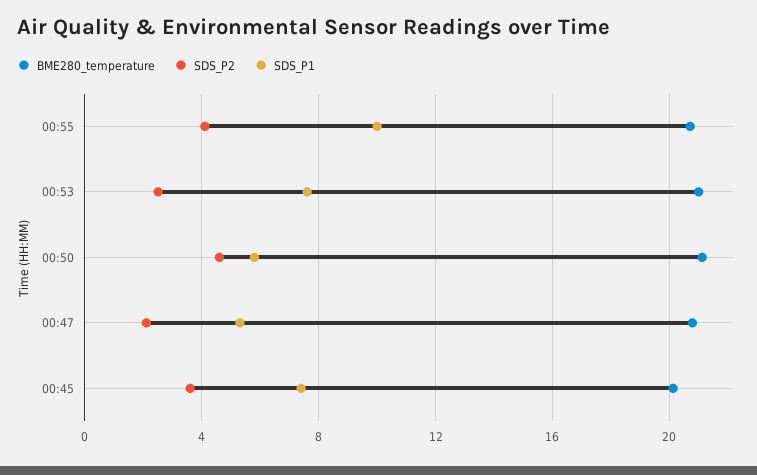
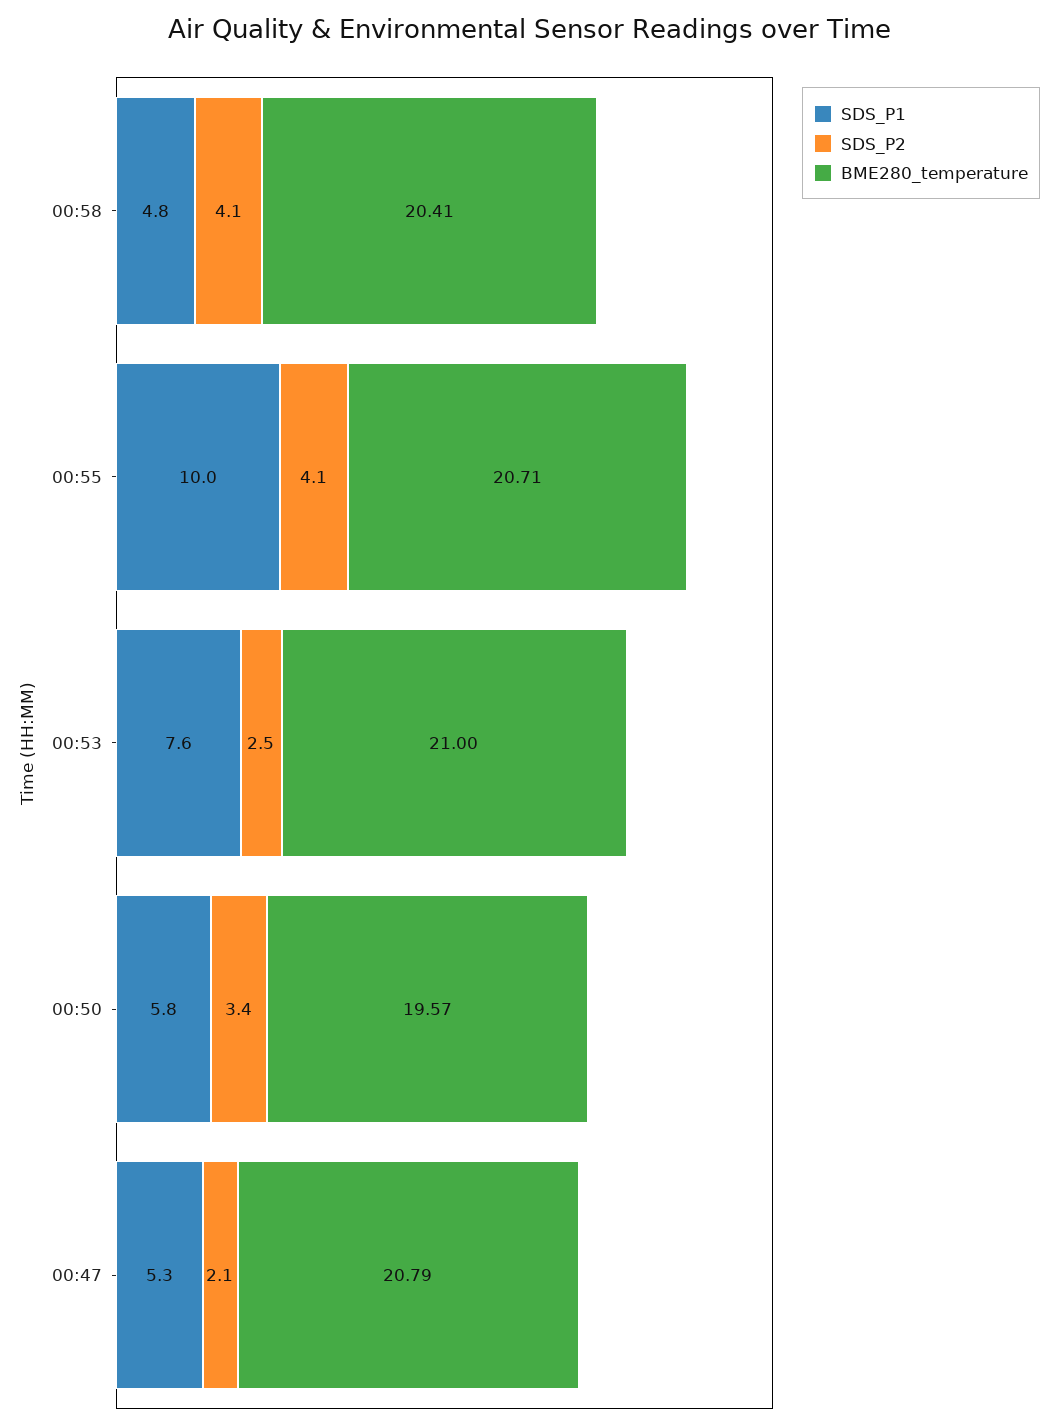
BME280_temperature, 00:50: 21 -> 19.57
SDS_P2, 00:50: 4.5 -> 3.4
BME280_temperature, 00:45: 20 -> none
SDS_P2, 00:45: 3.5 -> none
SDS_P1, 00:45: 7.5 -> none
SDS_P1, 00:58: none -> 4.8
SDS_P2, 00:58: none -> 4.1
BME280_temperature, 00:58: none -> 20.41

